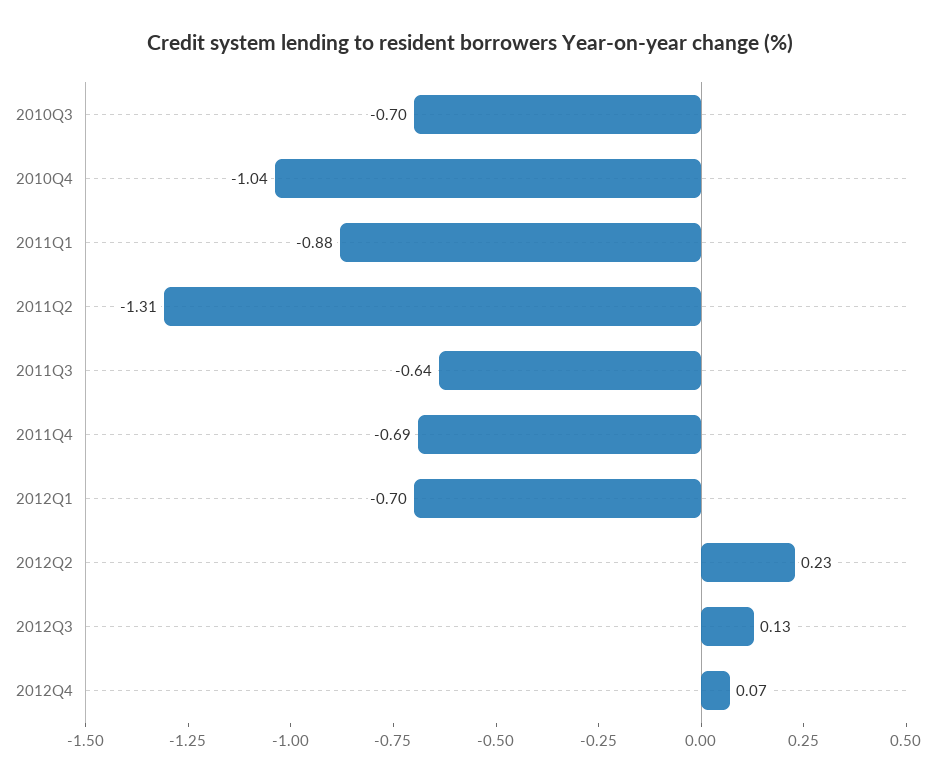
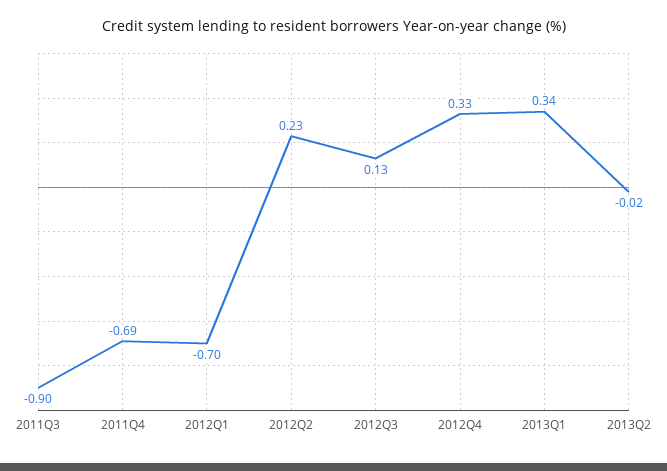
2010Q3: -0.7 -> none
2010Q4: -1.04 -> none
2011Q1: -0.88 -> none
2011Q2: -1.31 -> none
2011Q3: -0.64 -> -0.9
2012Q4: 0.07 -> 0.33
2013Q1: none -> 0.34
2013Q2: none -> -0.02

